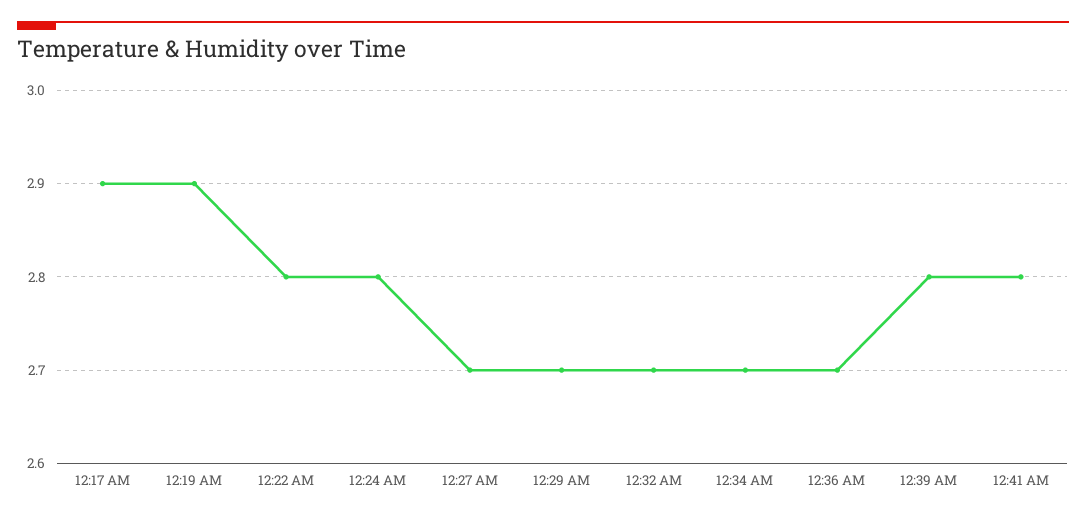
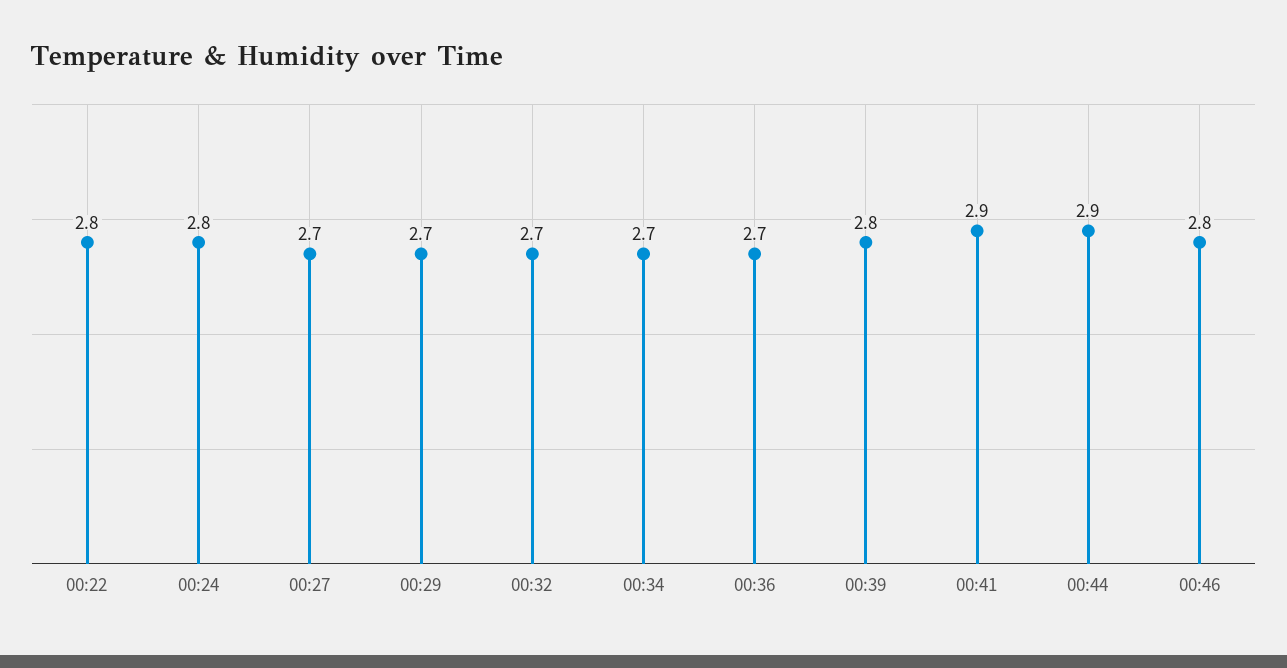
12:17 AM: 2.9 -> none
12:19 AM: 2.9 -> none
12:41 AM: 2.8 -> 2.9
00:44: none -> 2.9
00:46: none -> 2.8

